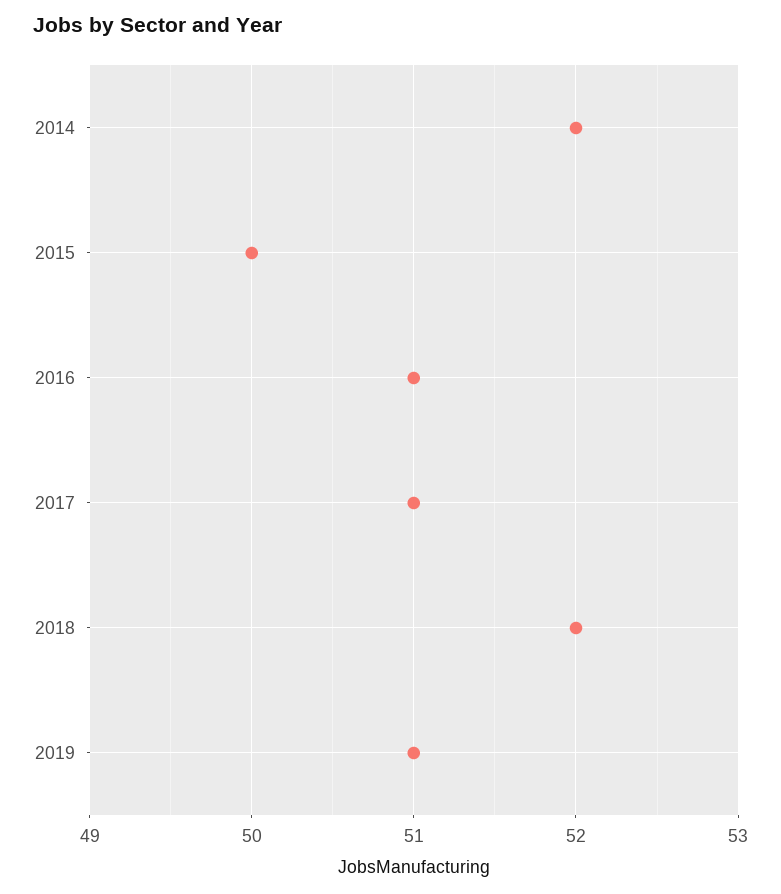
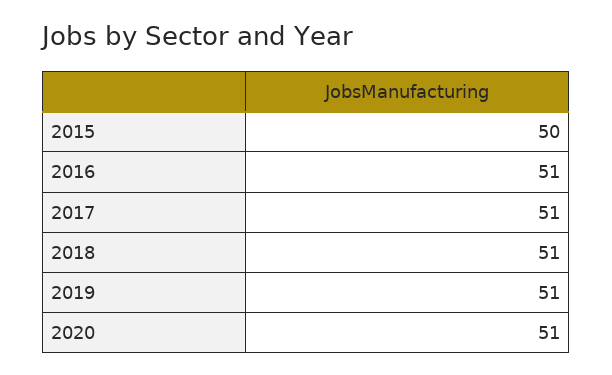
2014: 52 -> none
2018: 52 -> 51
2020: none -> 51

